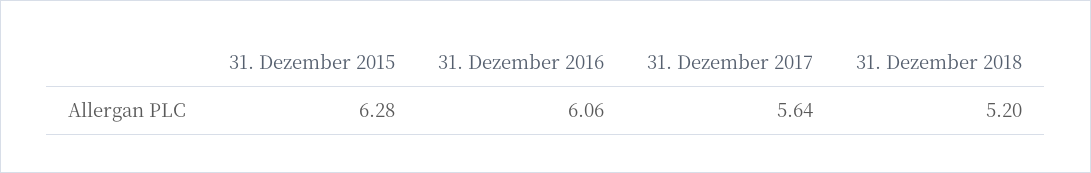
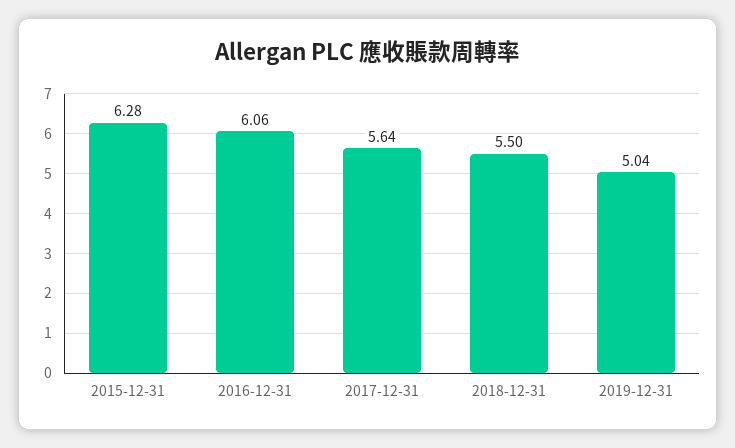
31. Dezember 2018: 5.2 -> 5.5
2019-12-31: none -> 5.04

